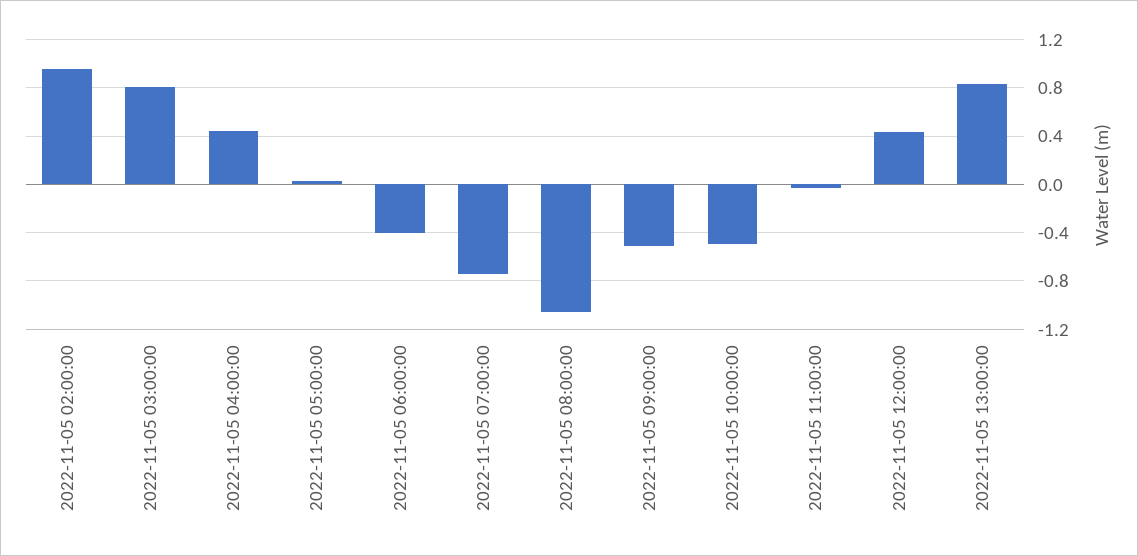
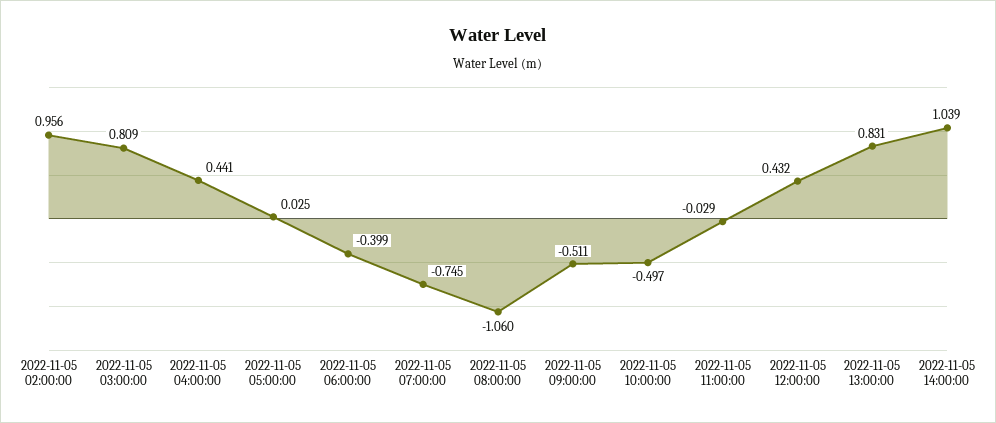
2022-11-05 14:00:00: none -> 1.039

